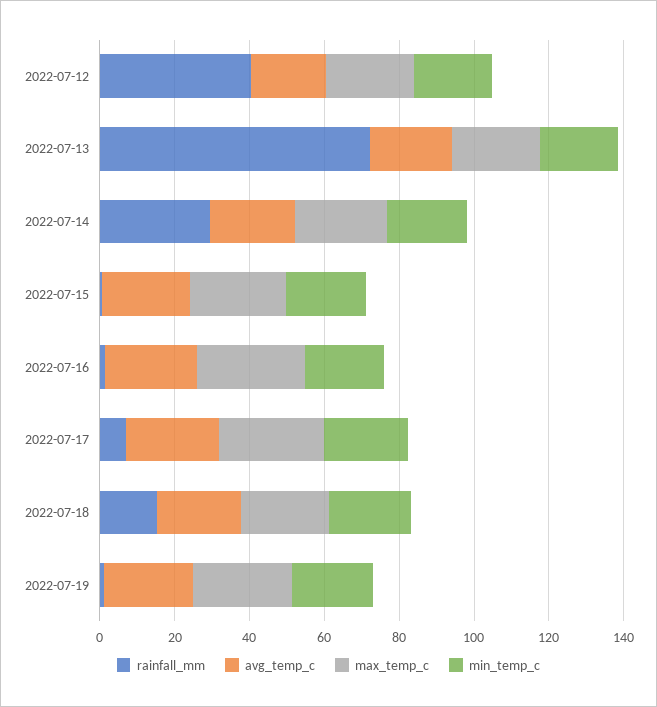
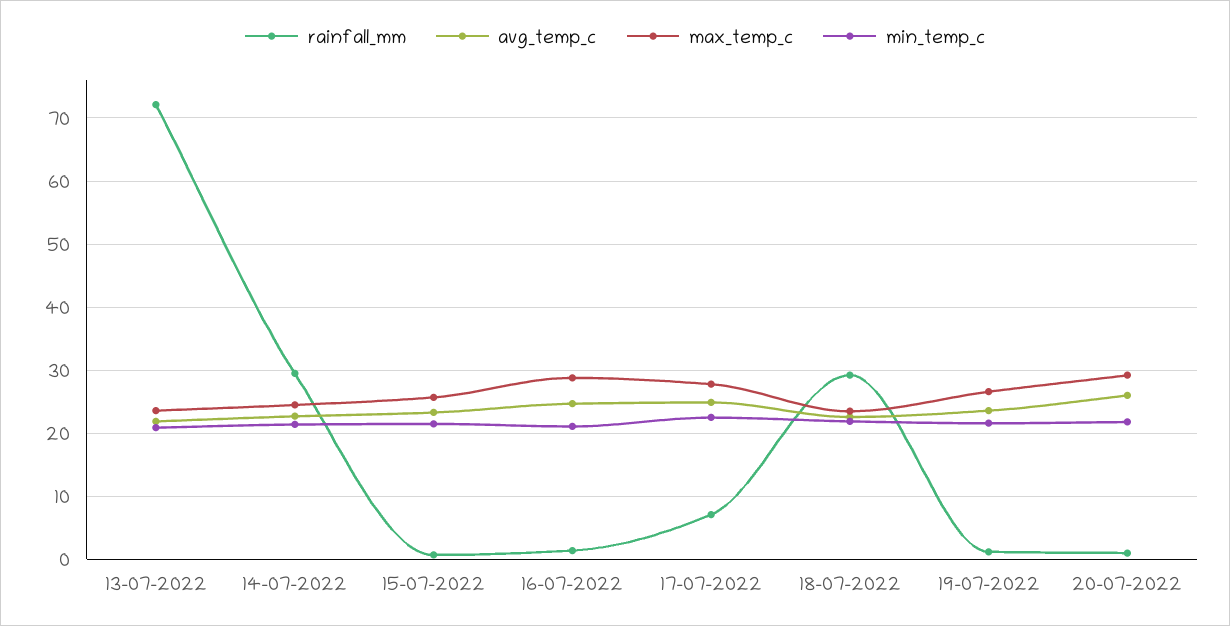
rainfall_mm, 2022-07-12: 40 -> none
avg_temp_c, 2022-07-12: 20 -> none
max_temp_c, 2022-07-12: 25 -> none
min_temp_c, 2022-07-12: 20 -> none
rainfall_mm, 2022-07-18: 15 -> 29
rainfall_mm, 20-07-2022: none -> 1
avg_temp_c, 20-07-2022: none -> 26
max_temp_c, 20-07-2022: none -> 29
min_temp_c, 20-07-2022: none -> 22

